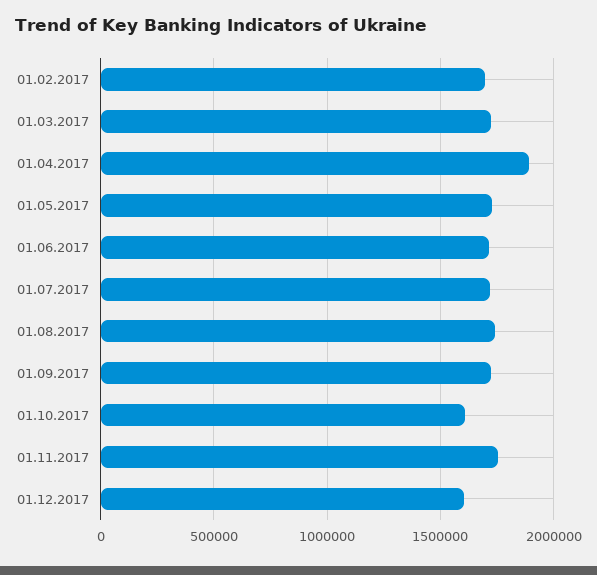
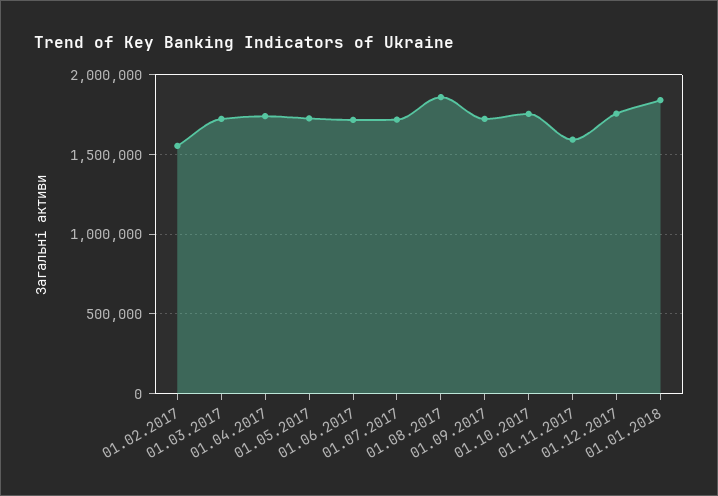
01.02.2017: 1700000 -> 1550000
01.04.2017: 1900000 -> 1750000
01.08.2017: 1750000 -> 1850000
01.10.2017: 1600000 -> 1750000
01.11.2017: 1750000 -> 1600000
01.12.2017: 1600000 -> 1750000
01.01.2018: none -> 1850000

